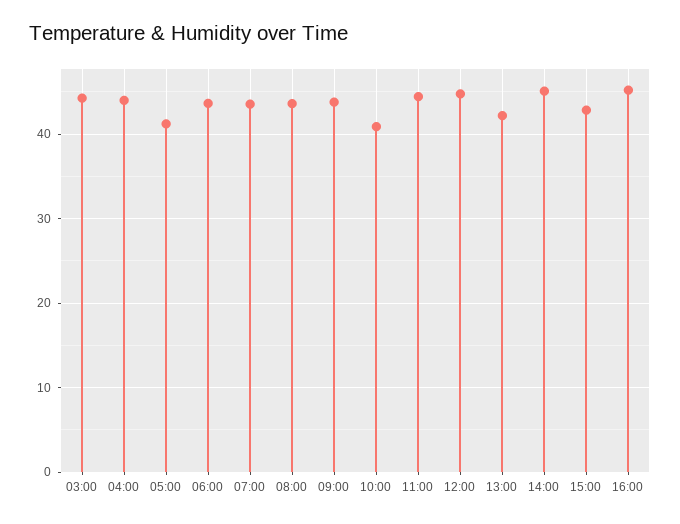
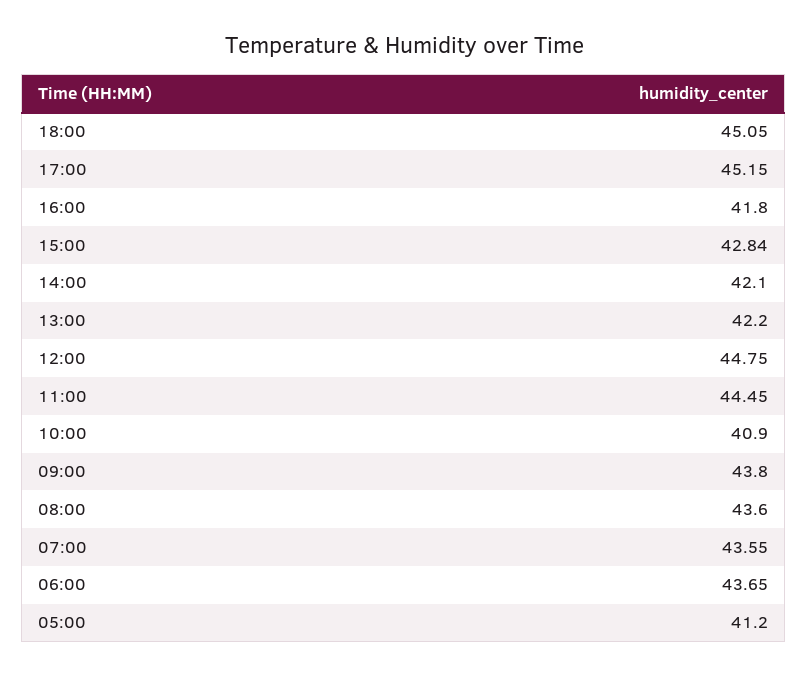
03:00: 44 -> none
04:00: 44 -> none
14:00: 45 -> 42.1
16:00: 45 -> 41.8
18:00: none -> 45.05
17:00: none -> 45.15

